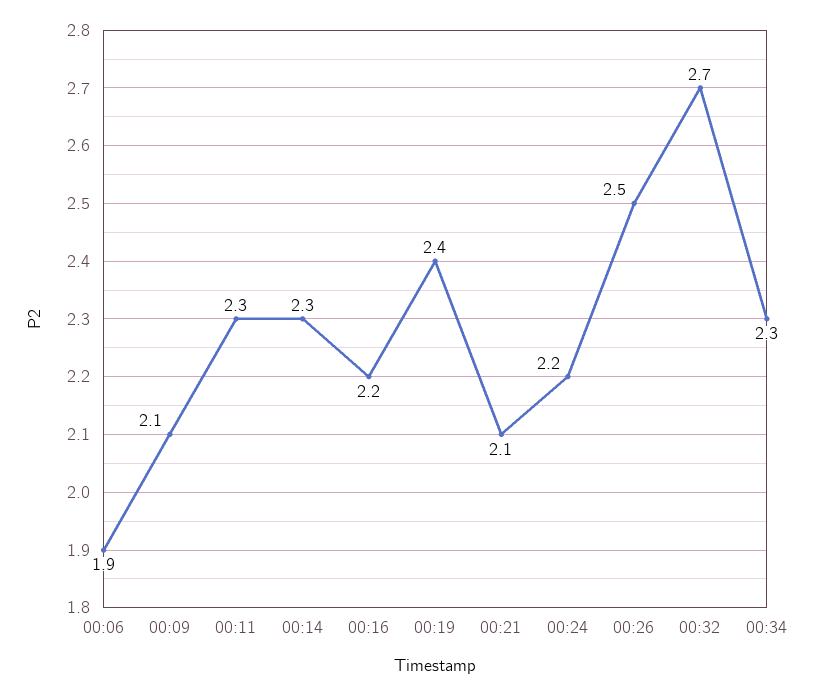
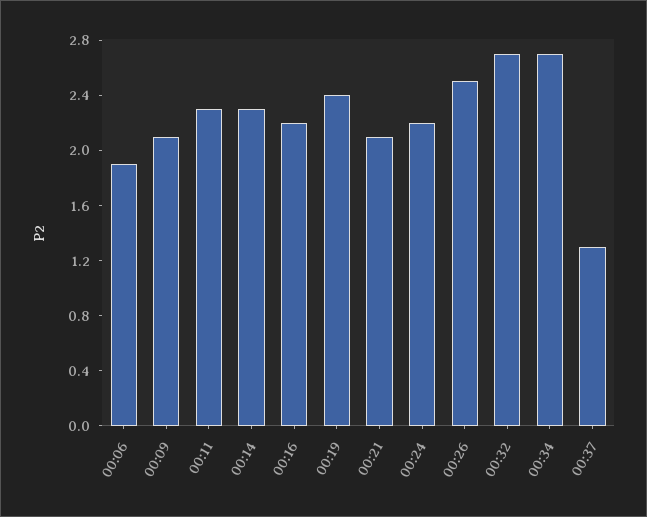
00:34: 2.3 -> 2.7
00:37: none -> 1.3

